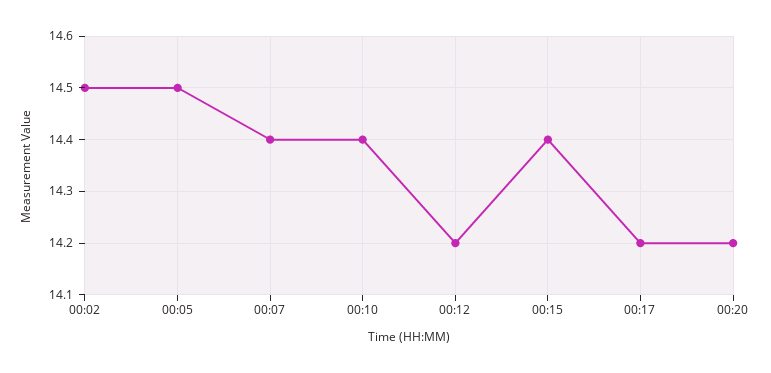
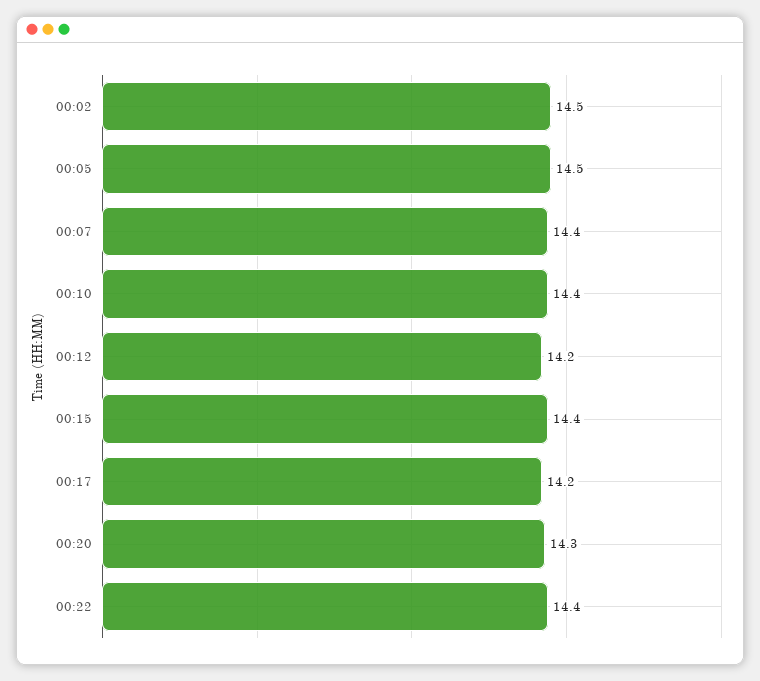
00:20: 14.2 -> 14.3
00:22: none -> 14.4

